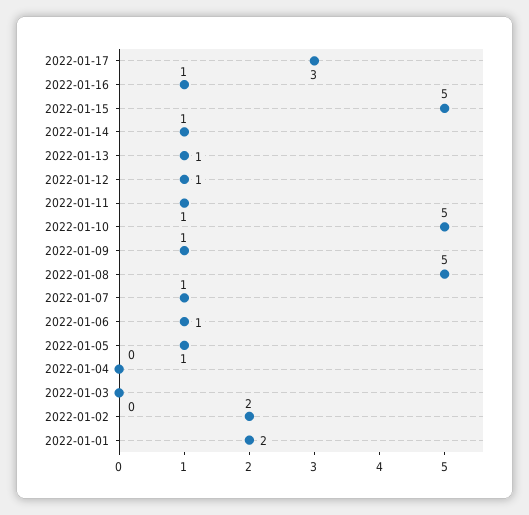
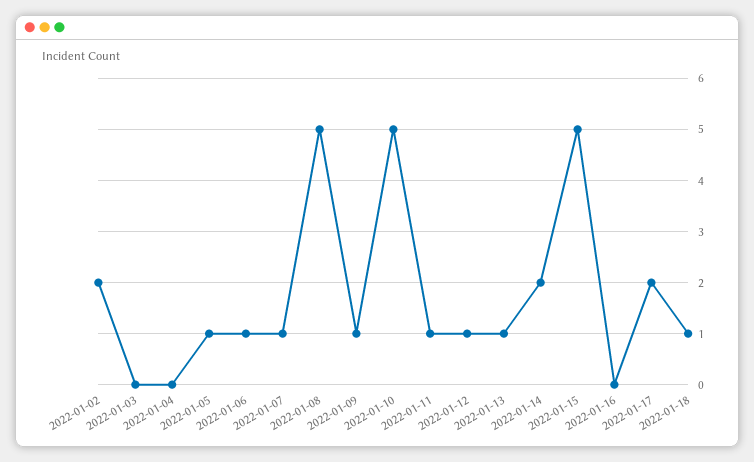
2022-01-17: 3 -> 2
2022-01-16: 1 -> 0
2022-01-14: 1 -> 2
2022-01-01: 2 -> none
2022-01-18: none -> 1

